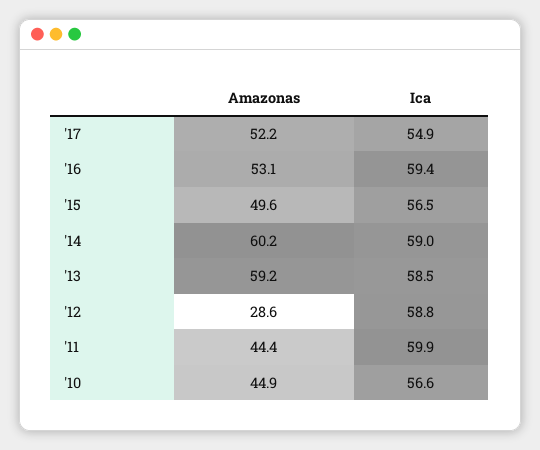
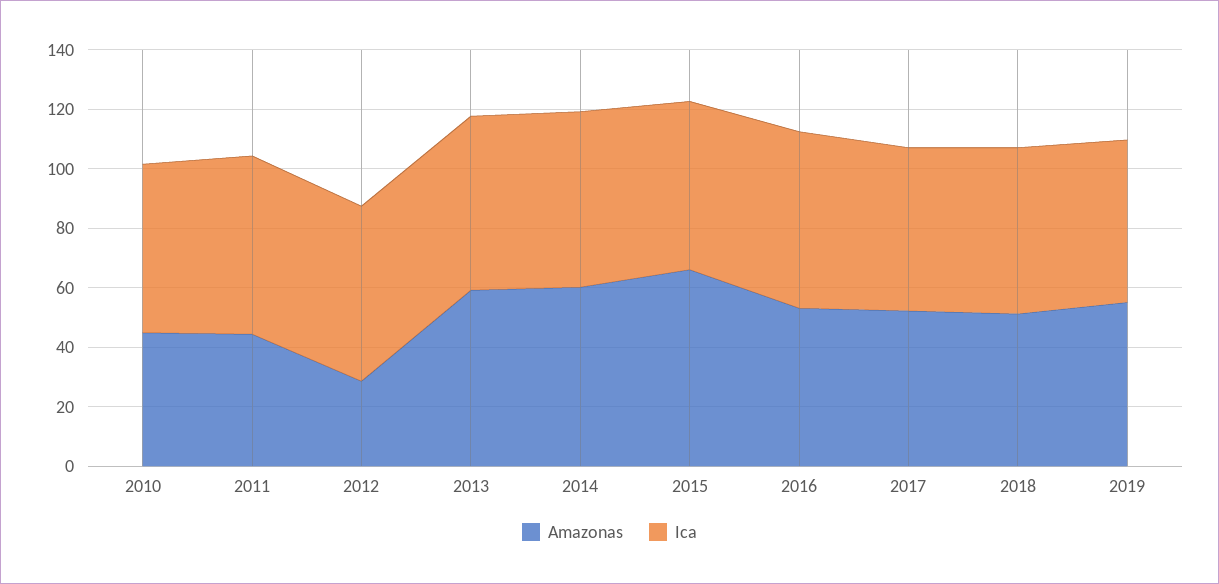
Amazonas, '15: 49.6 -> 65
Amazonas, 2018: none -> 50
Ica, 2018: none -> 55
Amazonas, 2019: none -> 55
Ica, 2019: none -> 55

